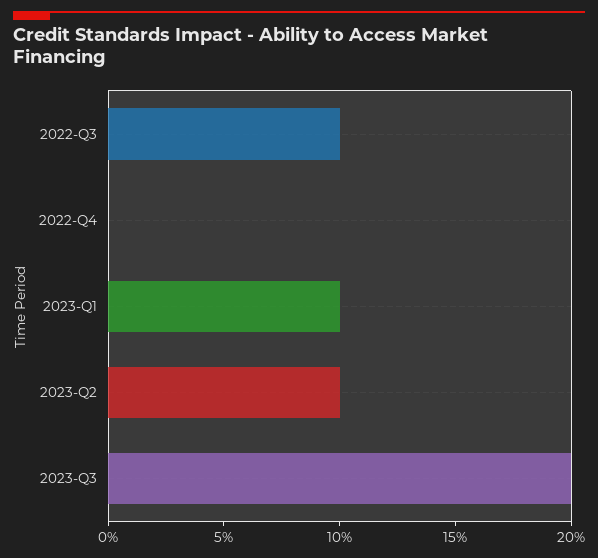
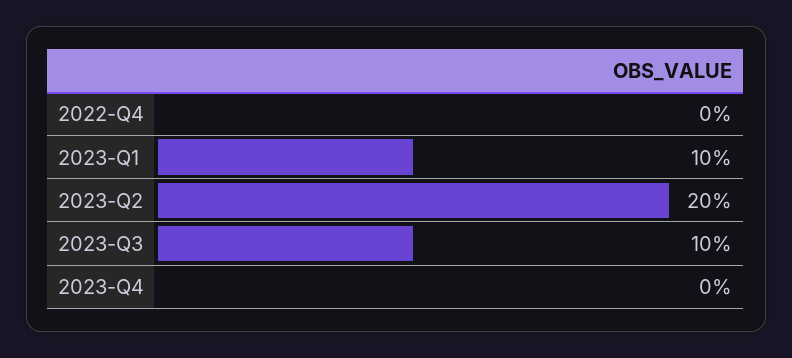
2022-Q3: 10 -> none
2023-Q2: 10 -> 20
2023-Q3: 20 -> 10
2023-Q4: none -> 0

